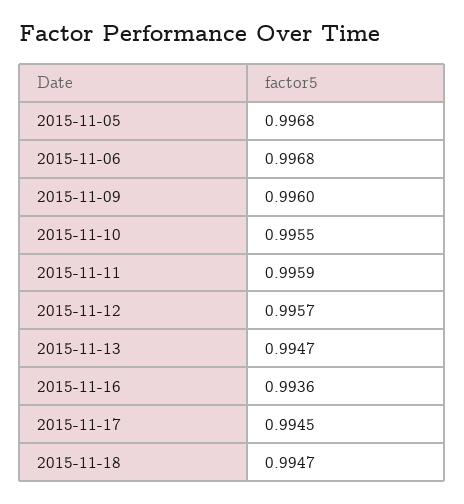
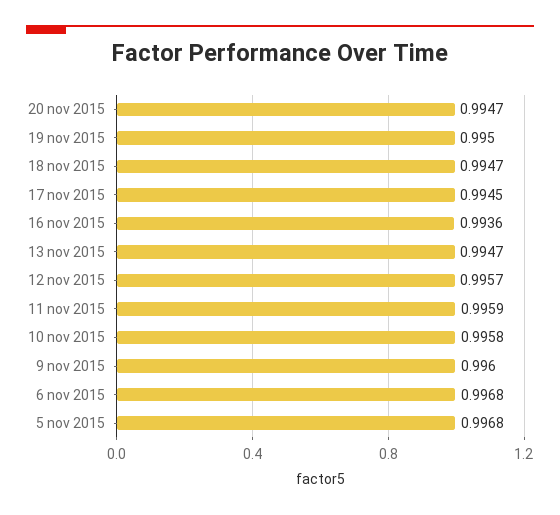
2015-11-10: 0.9955 -> 0.9958
20 nov 2015: none -> 0.9947
19 nov 2015: none -> 0.995

